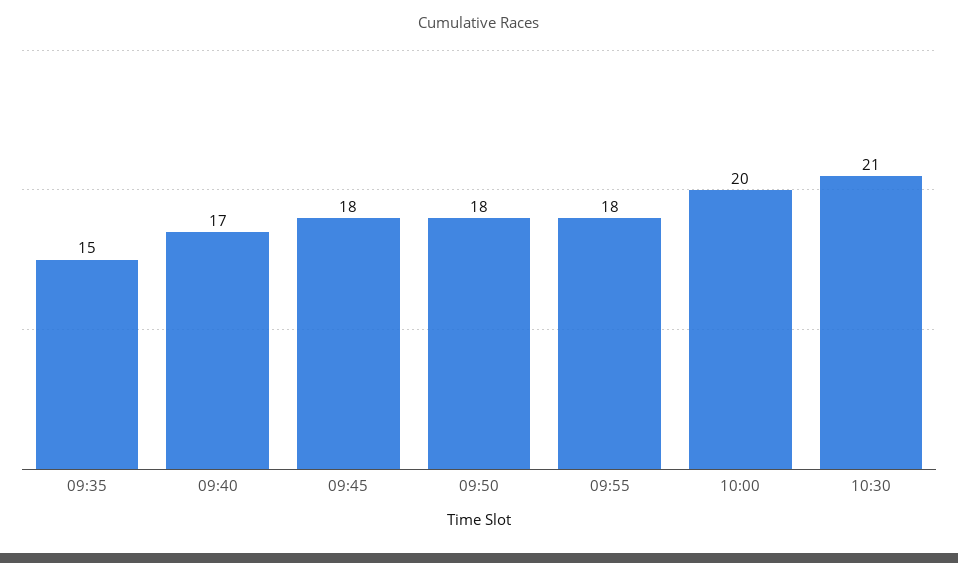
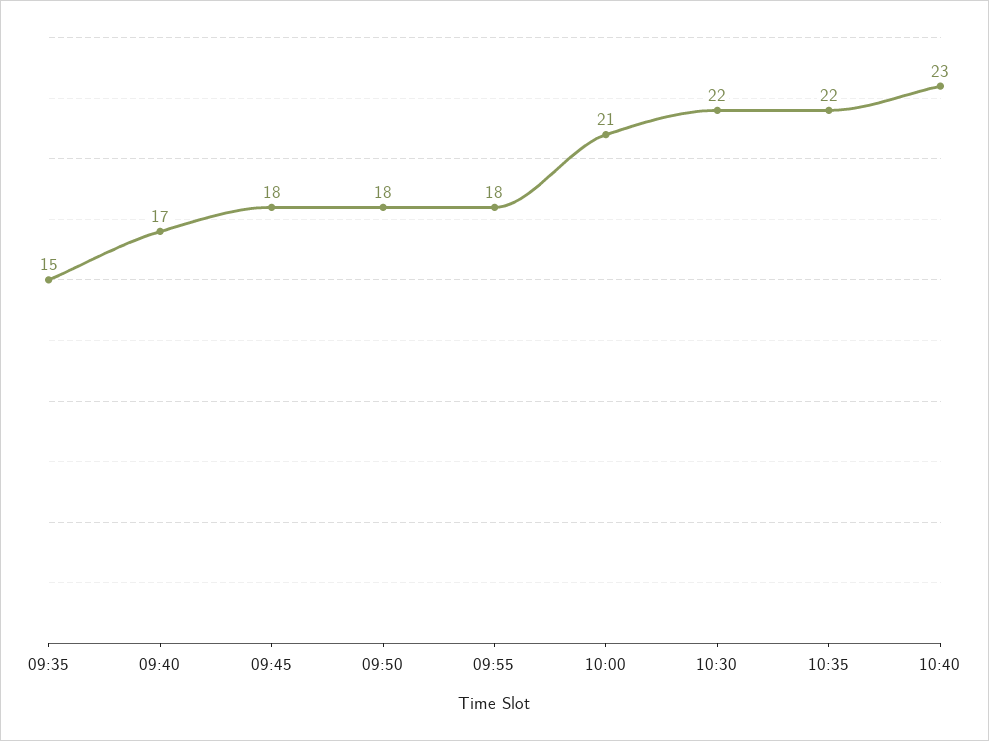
10:00: 20 -> 21
10:30: 21 -> 22
10:35: none -> 22
10:40: none -> 23

